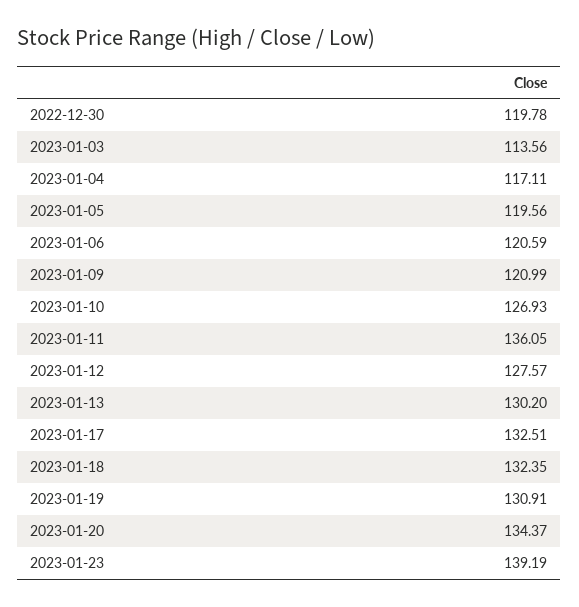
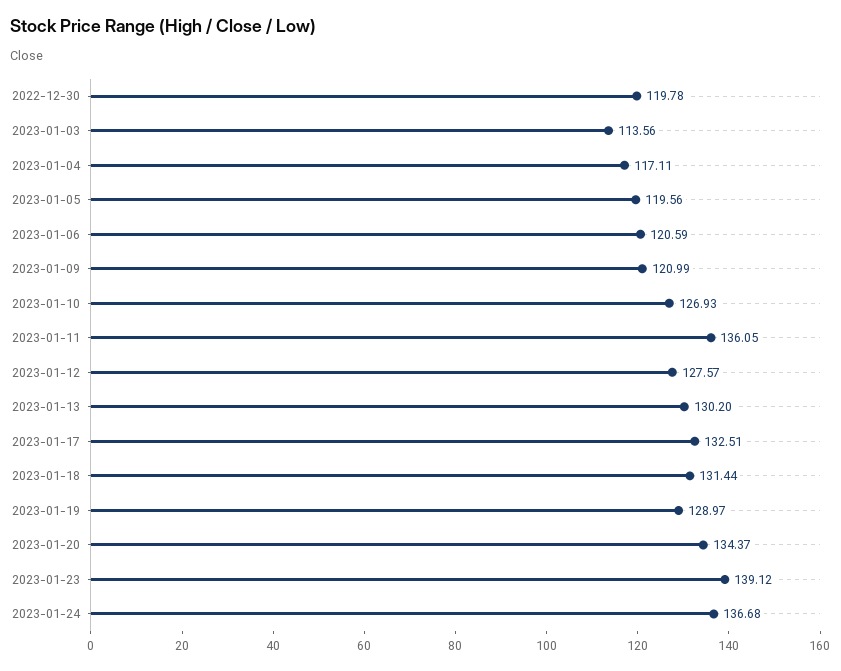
2023-01-18: 132.35 -> 131.44
2023-01-19: 130.91 -> 128.97
2023-01-23: 139.19 -> 139.12
2023-01-24: none -> 136.68

